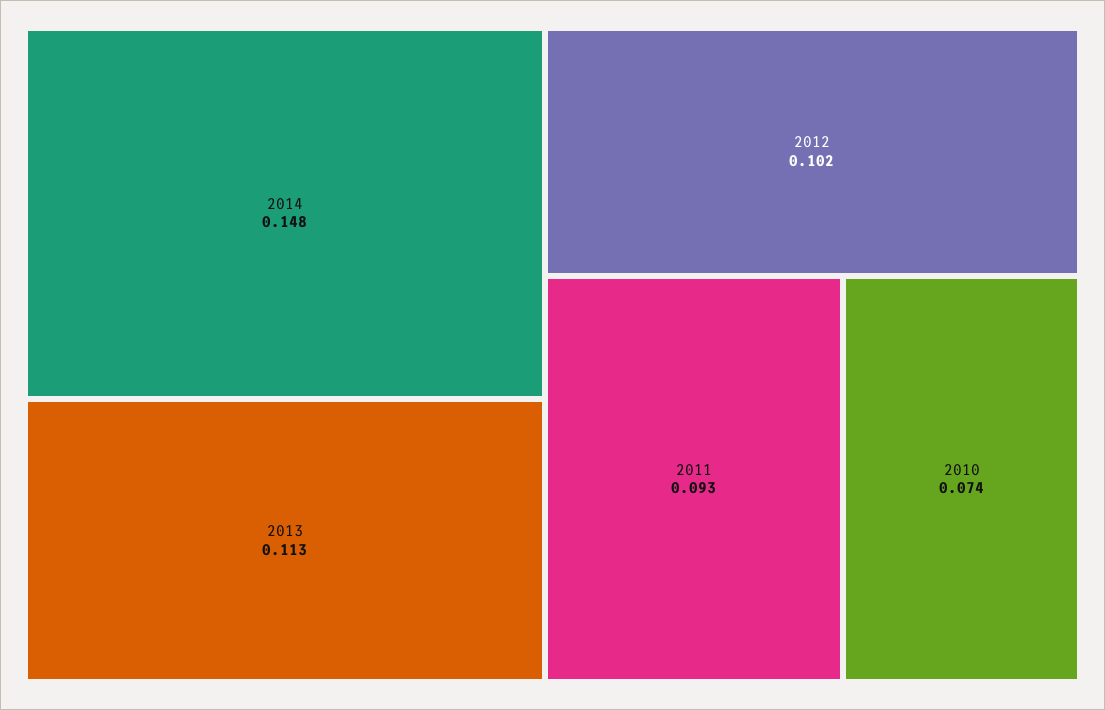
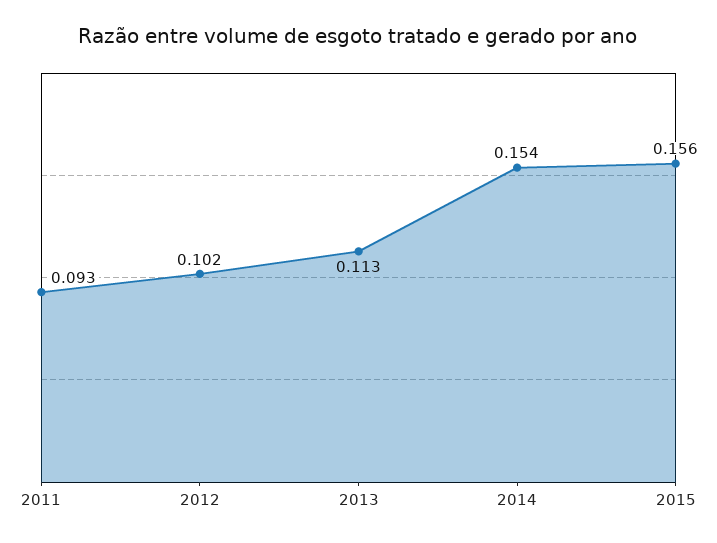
2014: 0.148 -> 0.154
2010: 0.074 -> none
2015: none -> 0.156

